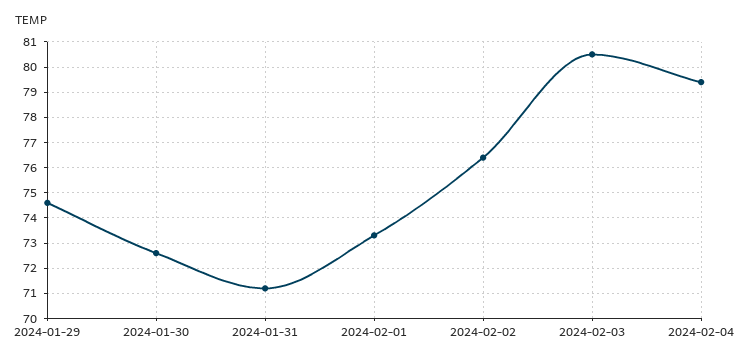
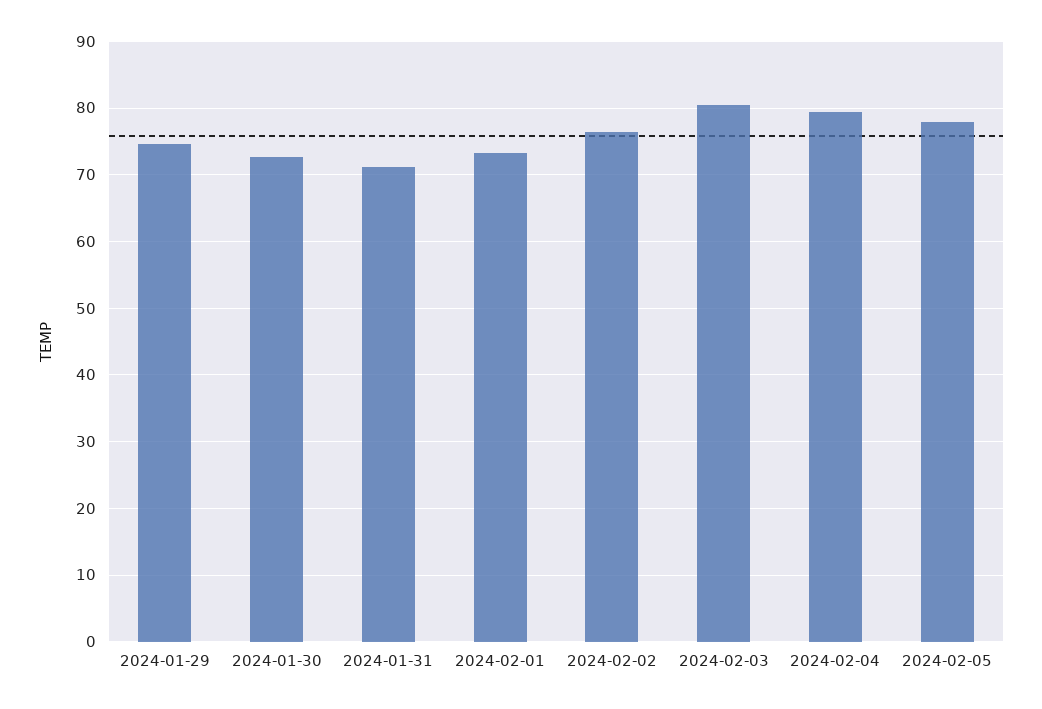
2024-02-05: none -> 78

